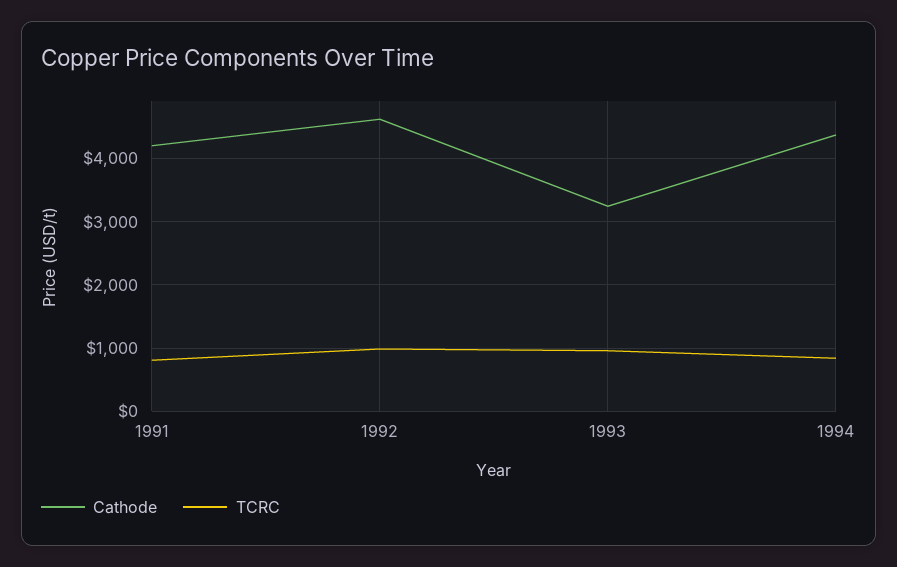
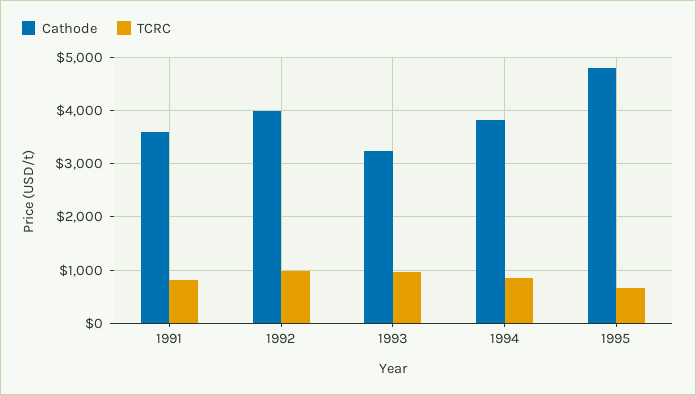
Cathode, 1991: 4200 -> 3600
Cathode, 1992: 4600 -> 4000
Cathode, 1994: 4400 -> 3800
Cathode, 1995: none -> 4800
TCRC, 1995: none -> 600

